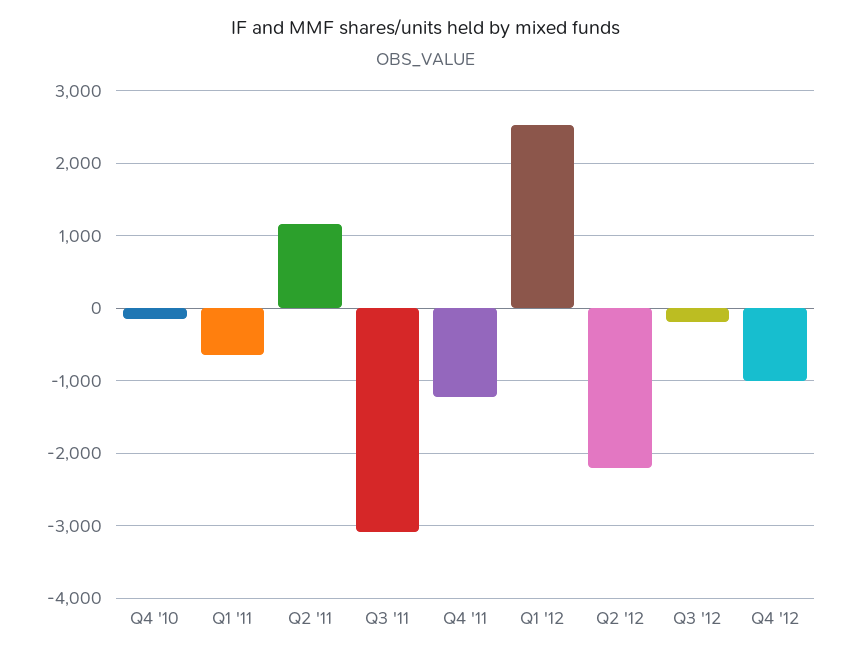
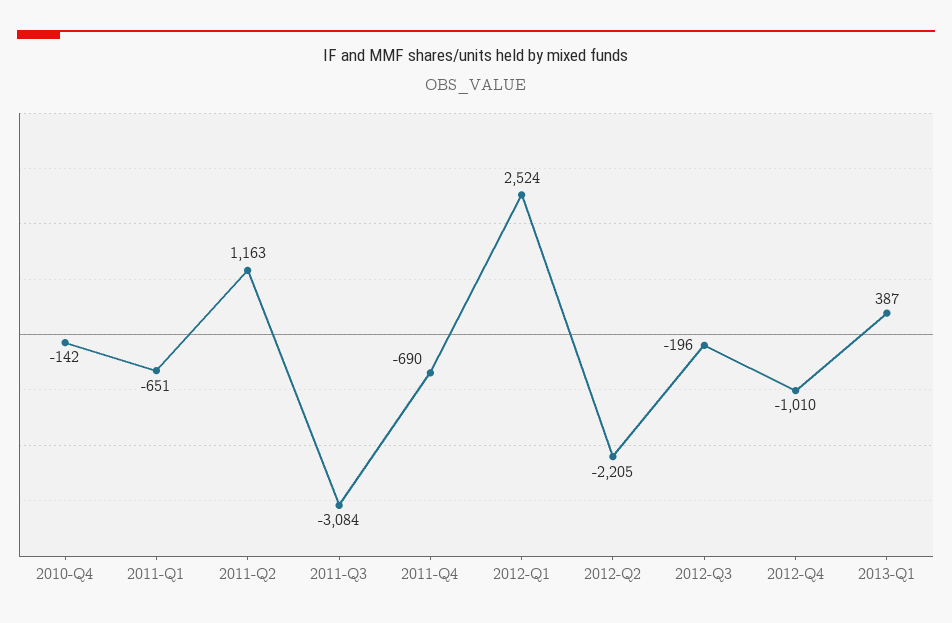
Q4 '11: -1200 -> -690
2013-Q1: none -> 387

